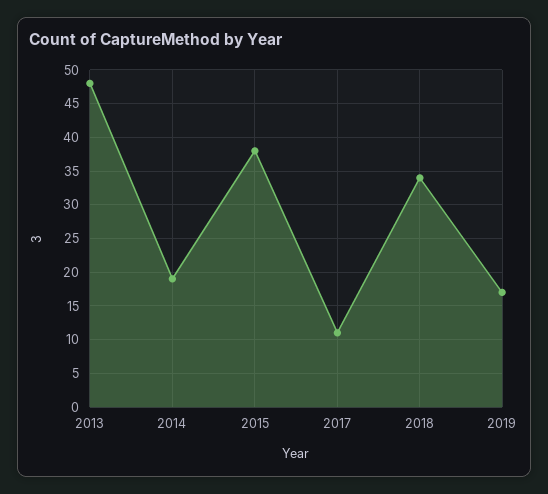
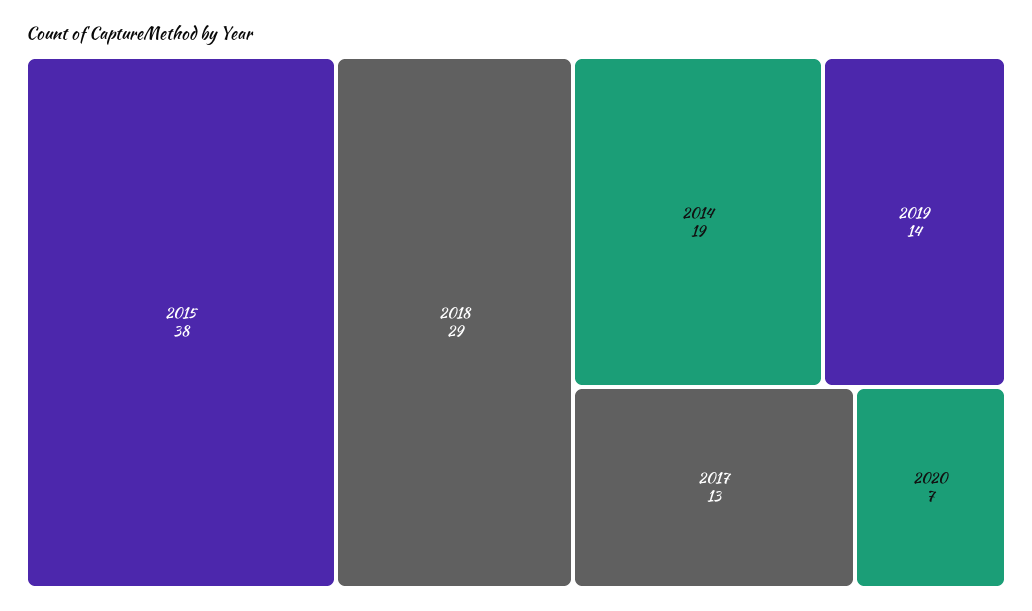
2013: 48 -> none
2017: 11 -> 13
2018: 34 -> 29
2019: 17 -> 14
2020: none -> 7

